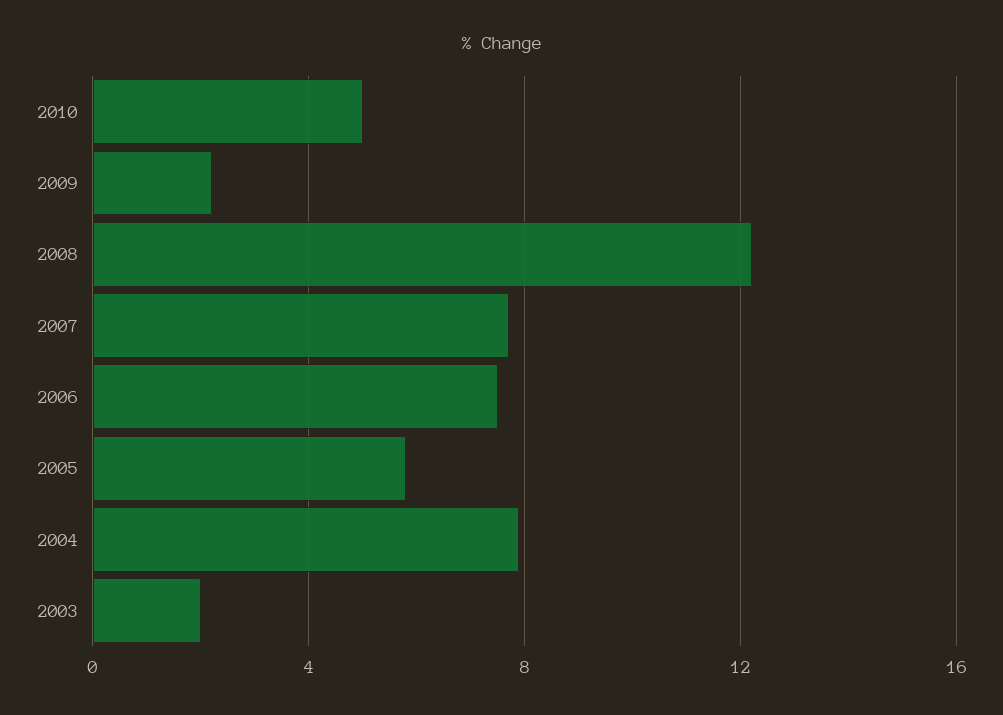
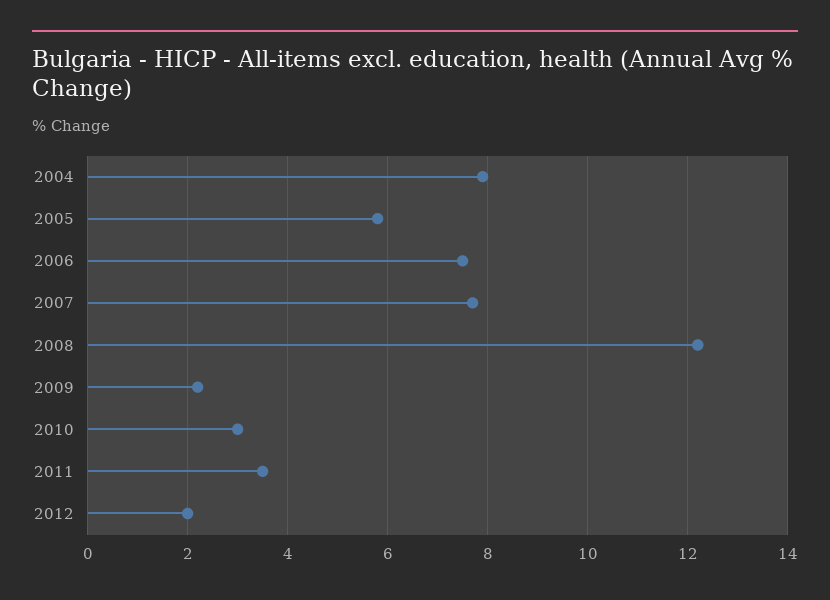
2010: 5 -> 3
2003: 2 -> none
2011: none -> 3.5
2012: none -> 2

